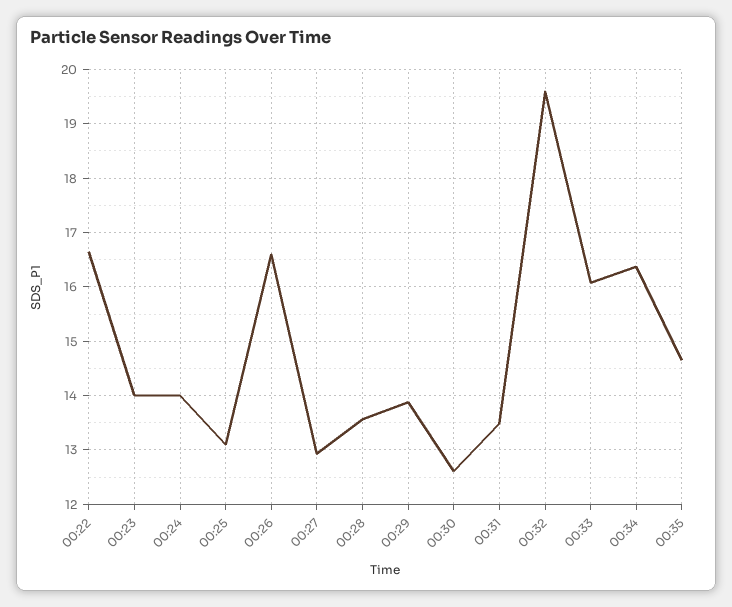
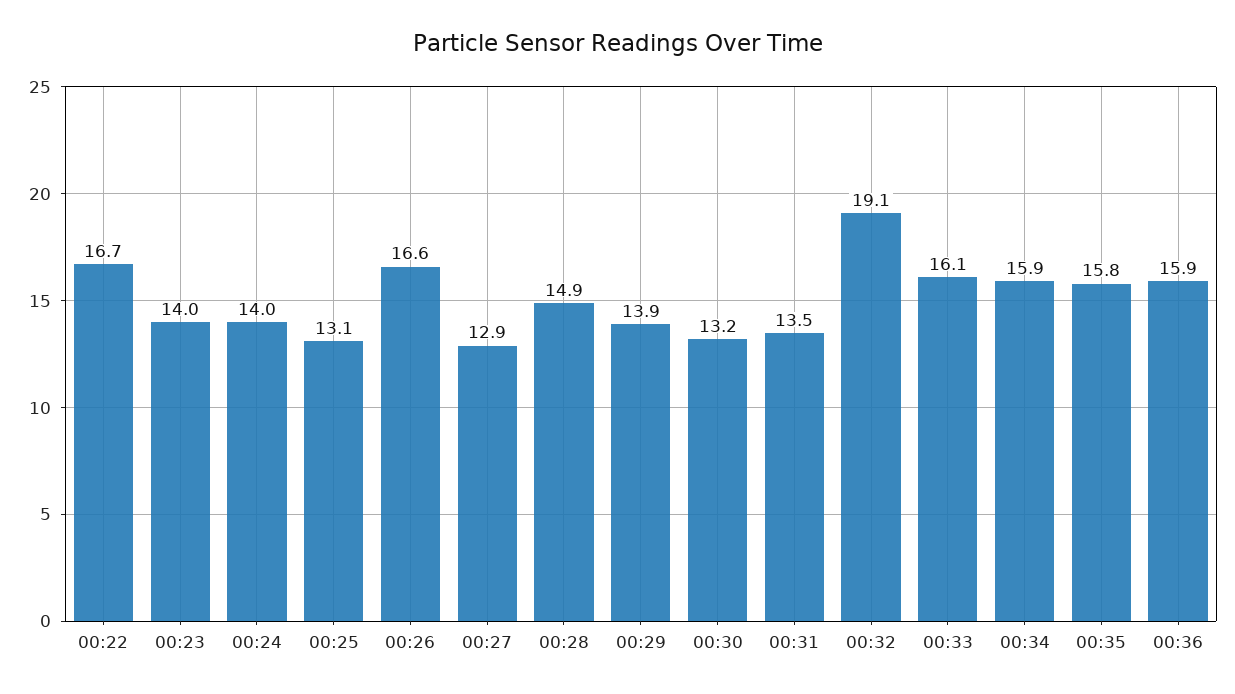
00:28: 13.6 -> 14.9
00:30: 12.6 -> 13.2
00:32: 19.6 -> 19.1
00:34: 16.4 -> 15.9
00:35: 14.6 -> 15.8
00:36: none -> 15.9

